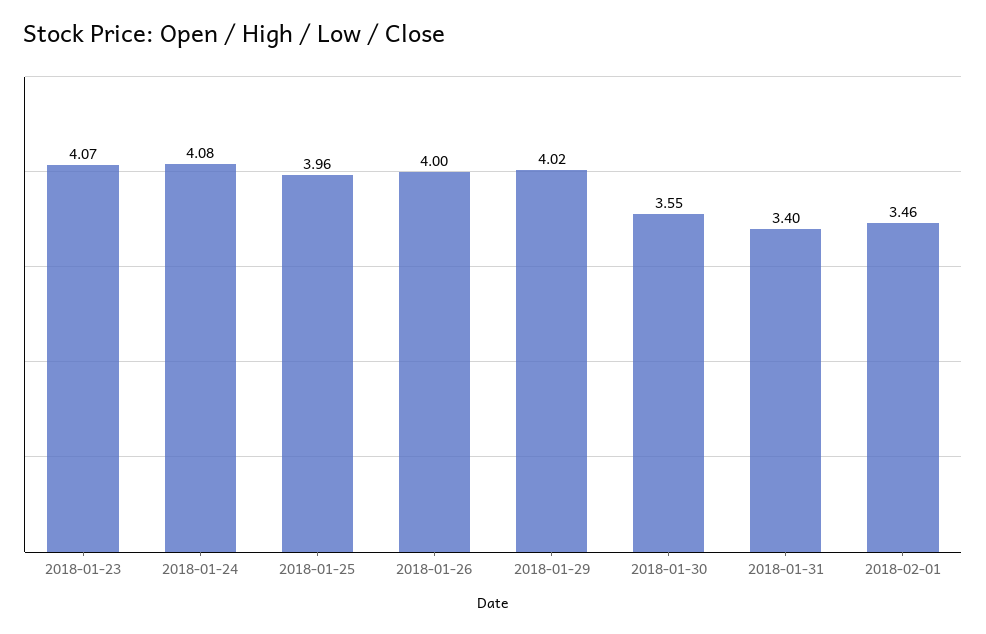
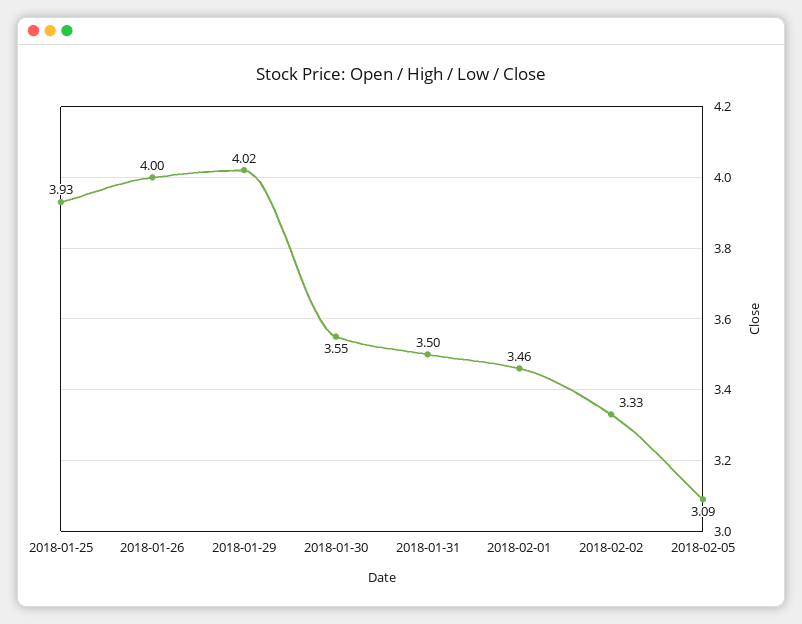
2018-01-23: 4.07 -> none
2018-01-24: 4.08 -> none
2018-01-25: 3.96 -> 3.93
2018-01-31: 3.4 -> 3.5
2018-02-02: none -> 3.33
2018-02-05: none -> 3.09

